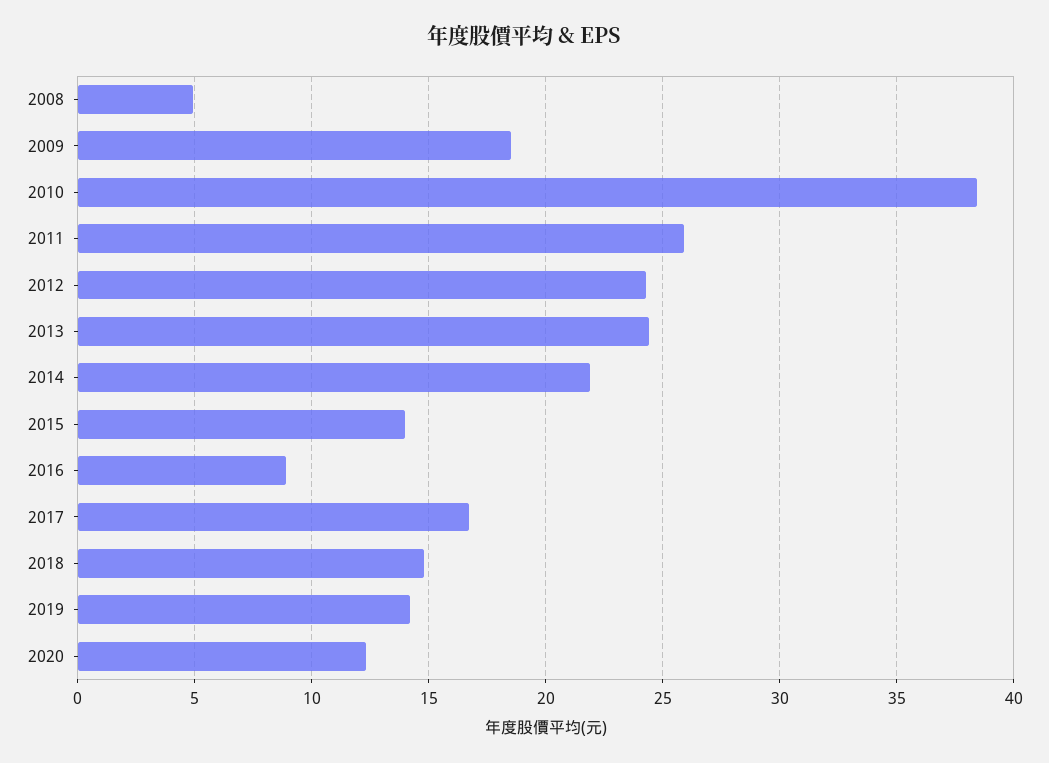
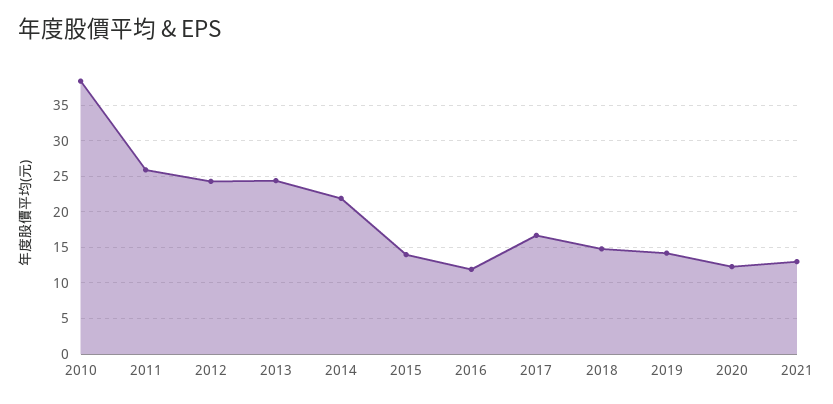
2008: 5 -> none
2009: 18.5 -> none
2016: 9 -> 12
2021: none -> 13

